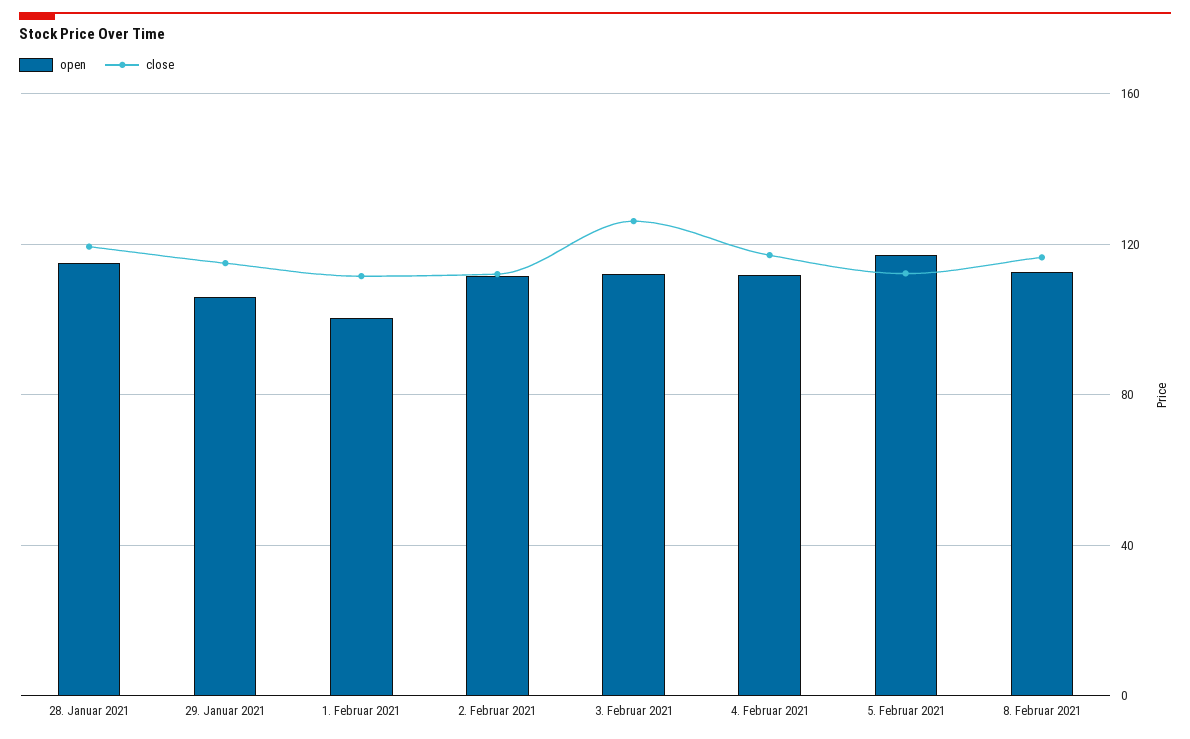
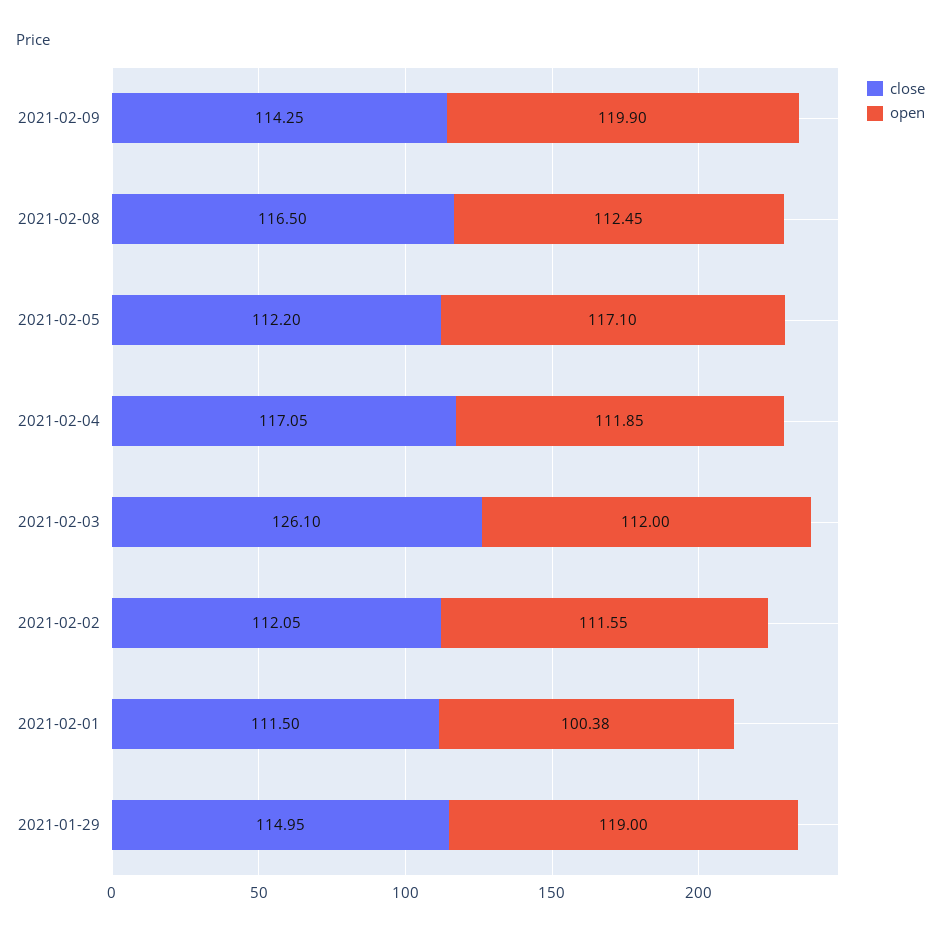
open, 28. Januar 2021: 115 -> none
close, 28. Januar 2021: 120 -> none
open, 29. Januar 2021: 105 -> 119
close, 2021-02-09: none -> 114.25
open, 2021-02-09: none -> 119.9

